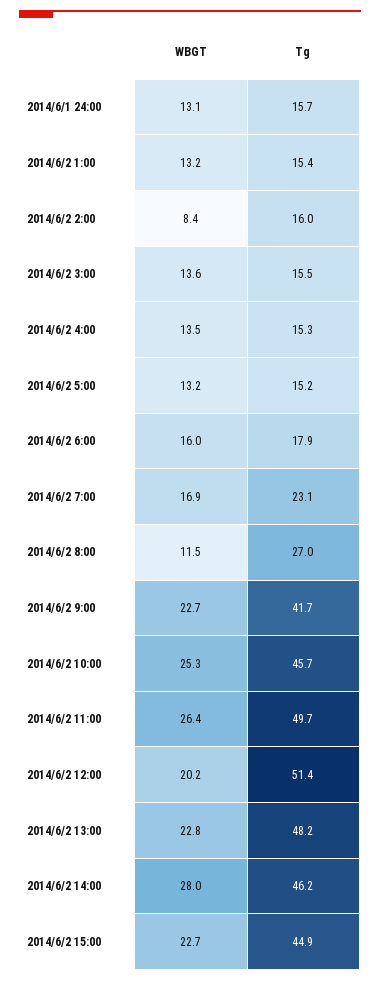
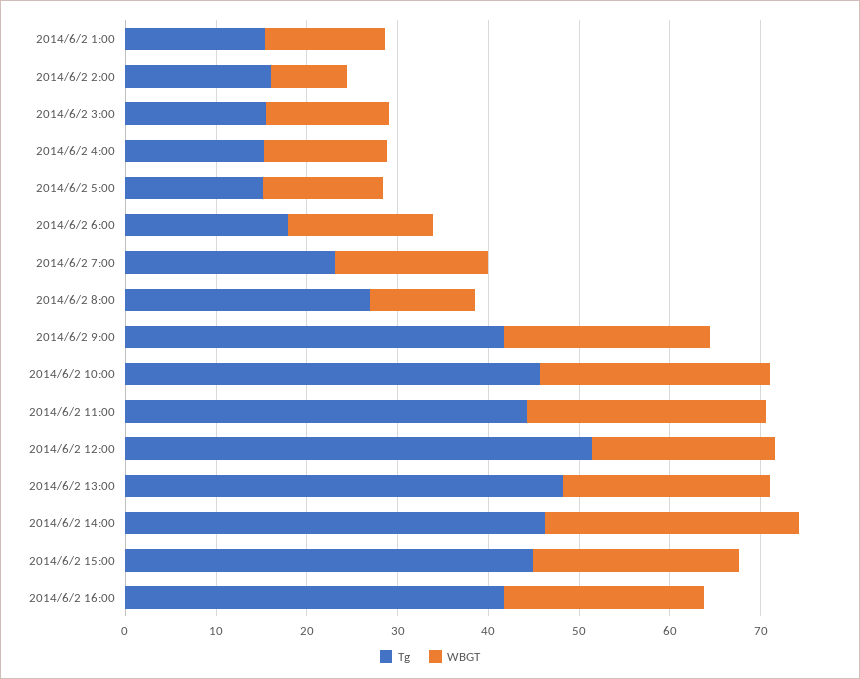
WBGT, 2014/6/1 24:00: 13.1 -> none
Tg, 2014/6/1 24:00: 15.7 -> none
Tg, 2014/6/2 11:00: 49.7 -> 44
Tg, 2014/6/2 16:00: none -> 42
WBGT, 2014/6/2 16:00: none -> 22

